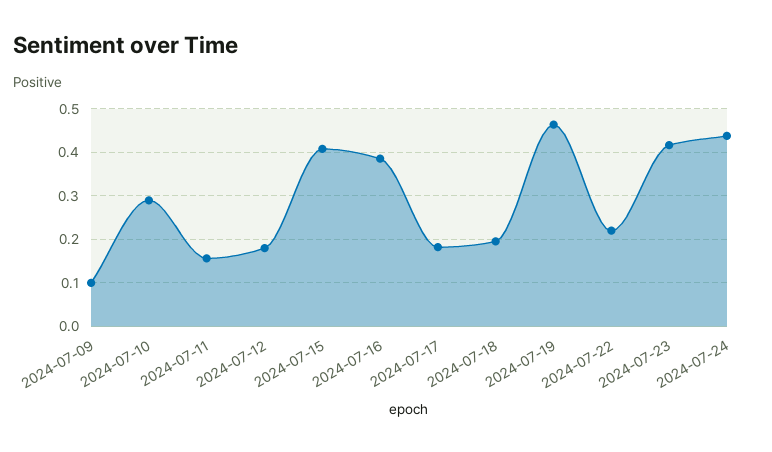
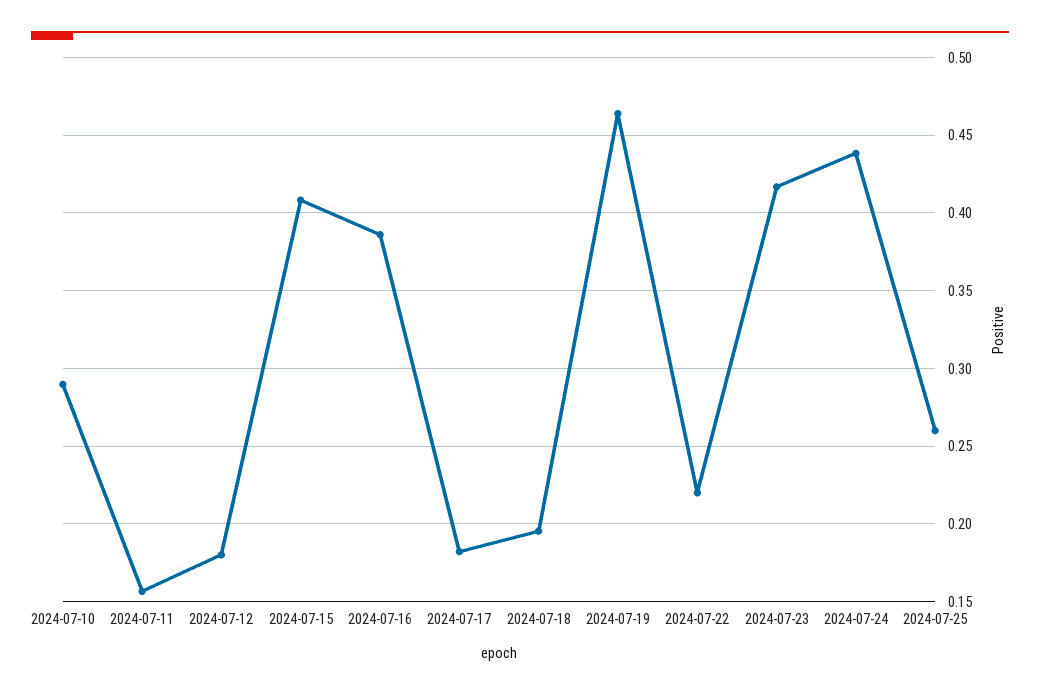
2024-07-09: 0.1 -> none
2024-07-25: none -> 0.26

